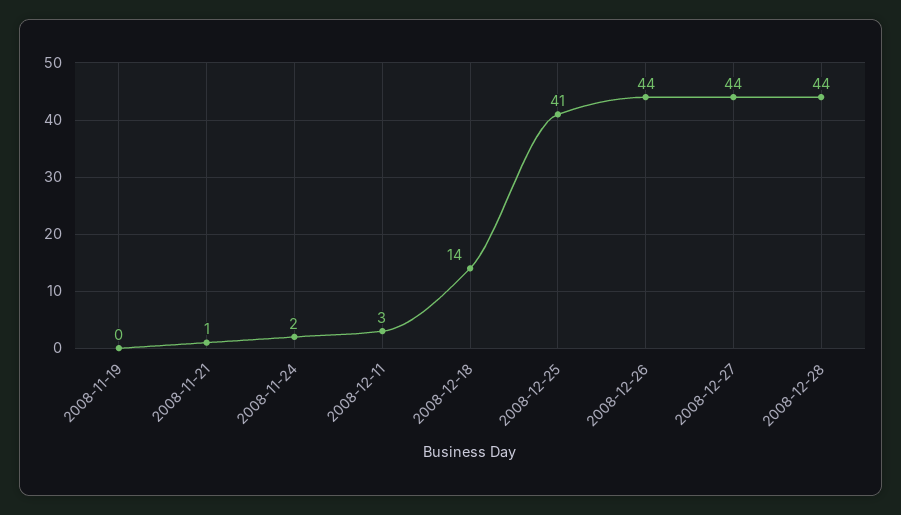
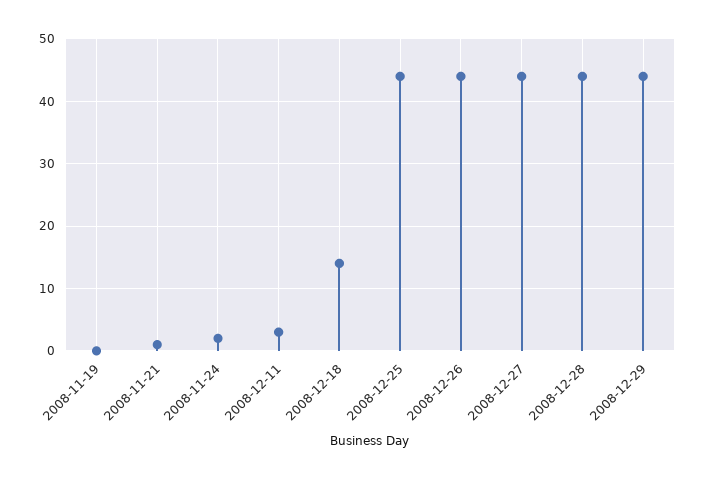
2008-12-25: 41 -> 44
2008-12-29: none -> 44

